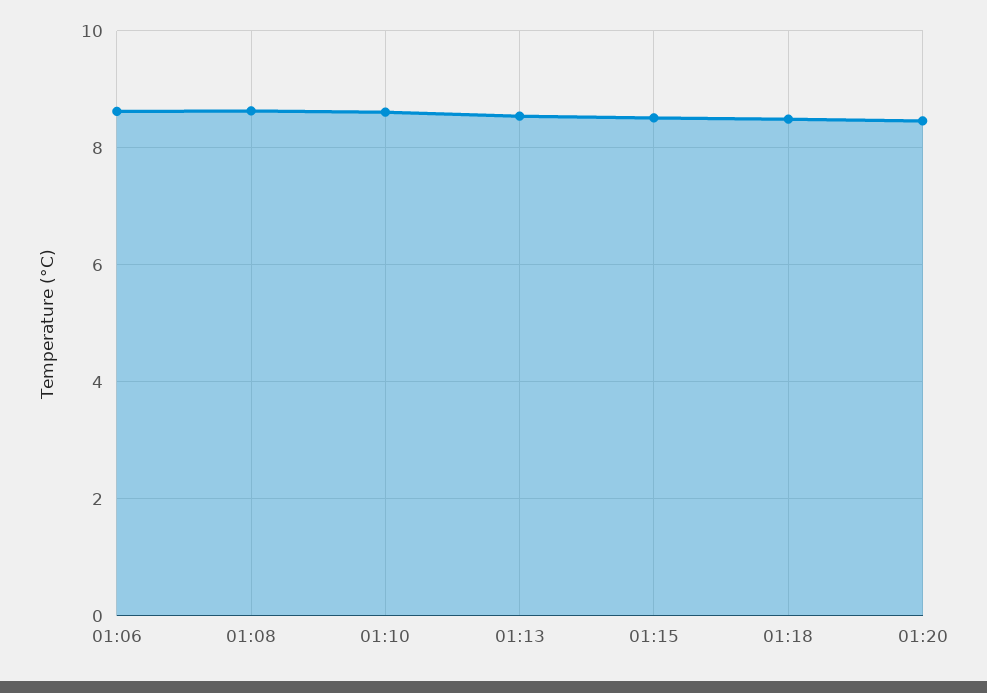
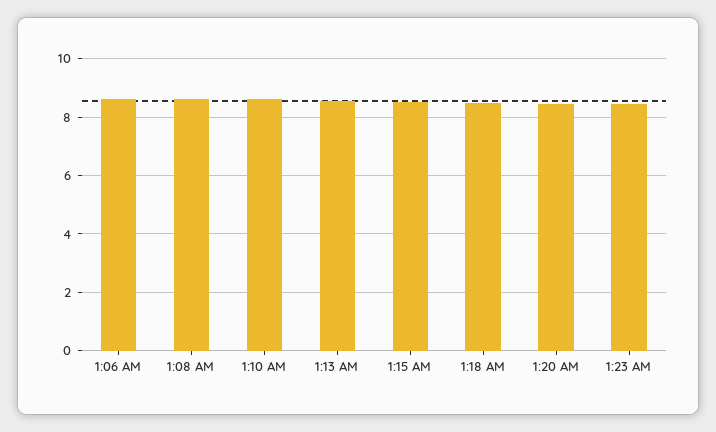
1:23 AM: none -> 8.5

